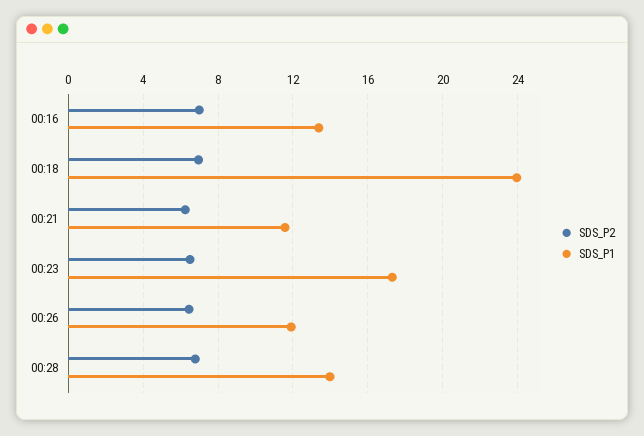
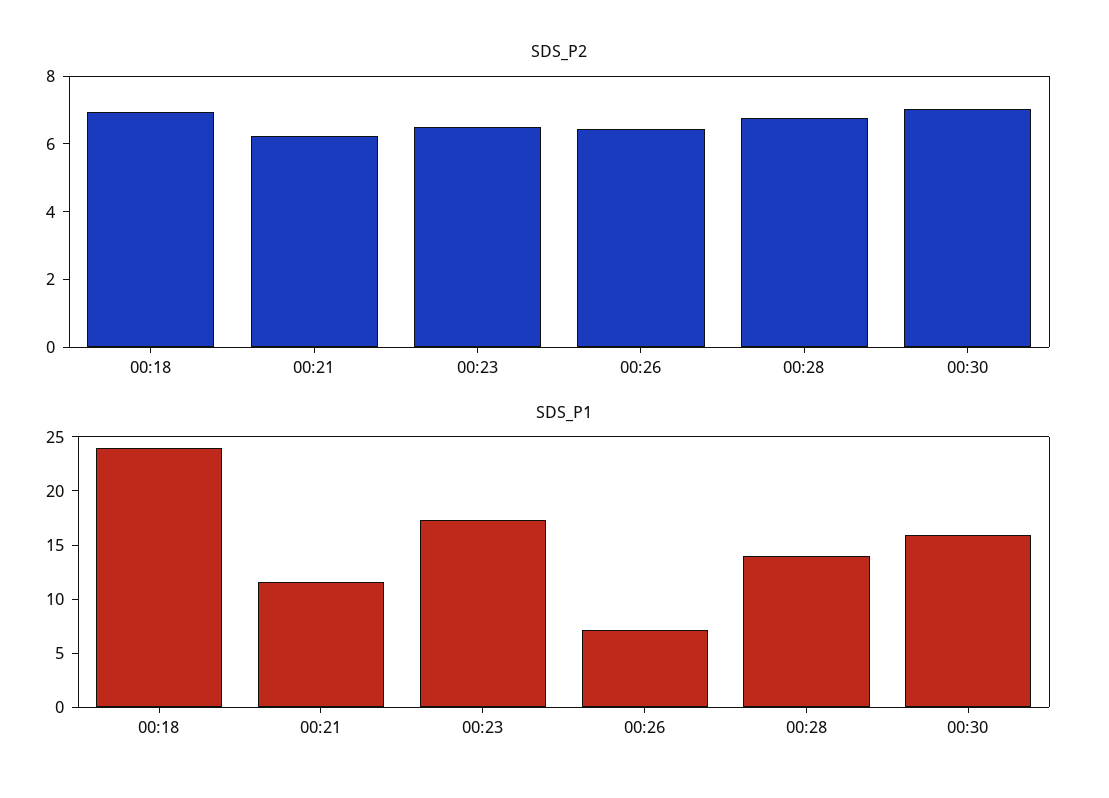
SDS_P2, 00:16: 7 -> none
SDS_P1, 00:16: 13.5 -> none
SDS_P1, 00:26: 12 -> 7
SDS_P2, 00:30: none -> 7
SDS_P1, 00:30: none -> 16

